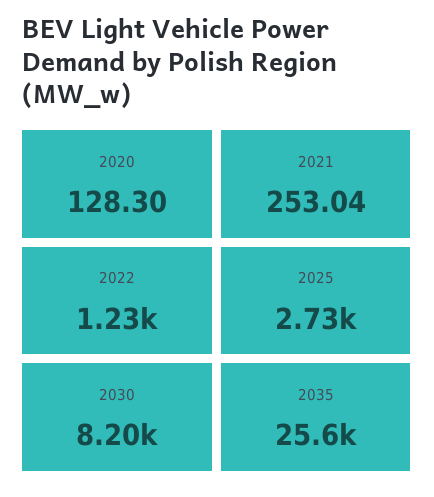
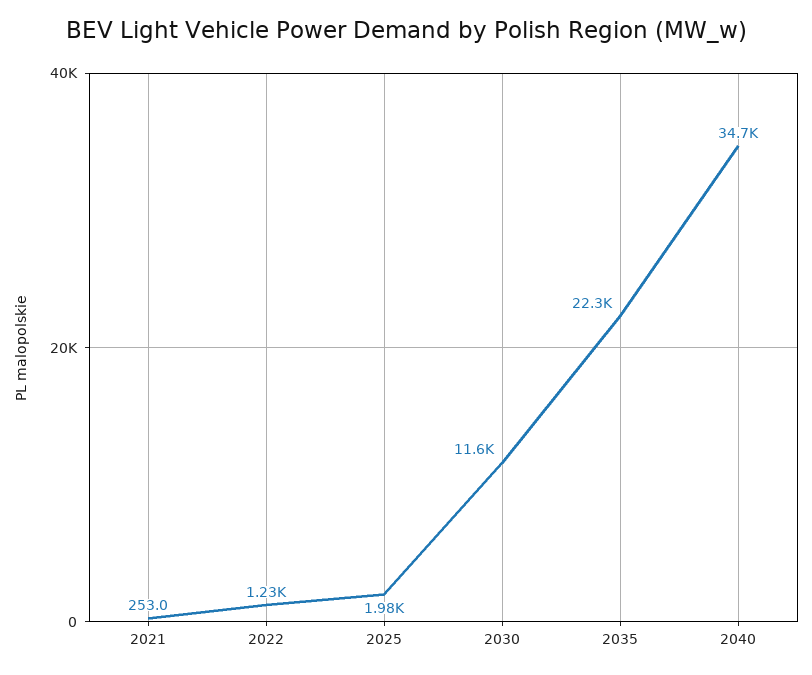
2020: 128.3 -> none
2025: 2730 -> 1980
2030: 8200 -> 11600
2035: 25600 -> 22300
2040: none -> 34700

